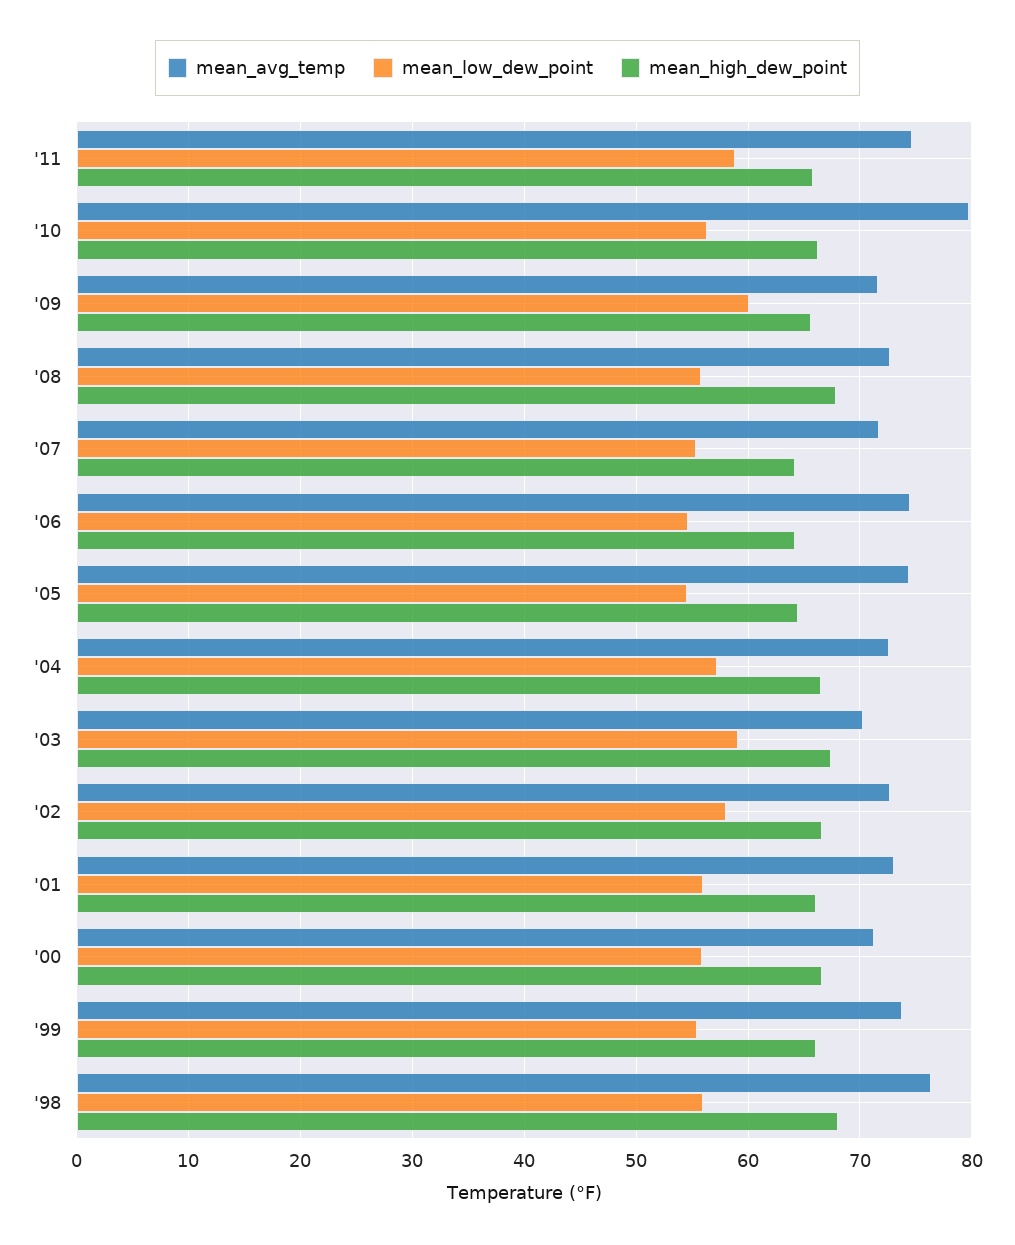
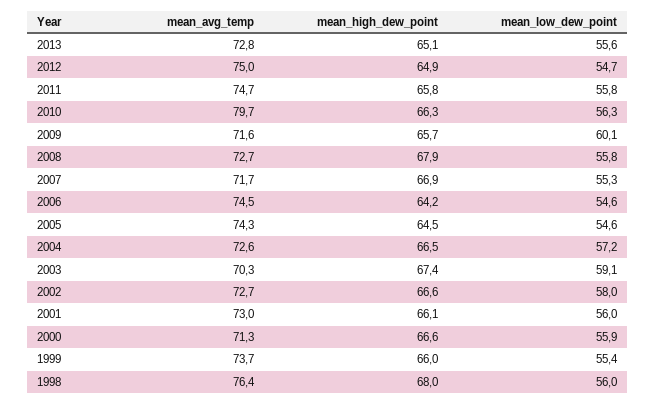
mean_low_dew_point, '11: 59 -> 55.8
mean_high_dew_point, '07: 64 -> 66.9
mean_avg_temp, 2013: none -> 72.8
mean_high_dew_point, 2013: none -> 65.1
mean_low_dew_point, 2013: none -> 55.6
mean_avg_temp, 2012: none -> 75
mean_high_dew_point, 2012: none -> 64.9
mean_low_dew_point, 2012: none -> 54.7

